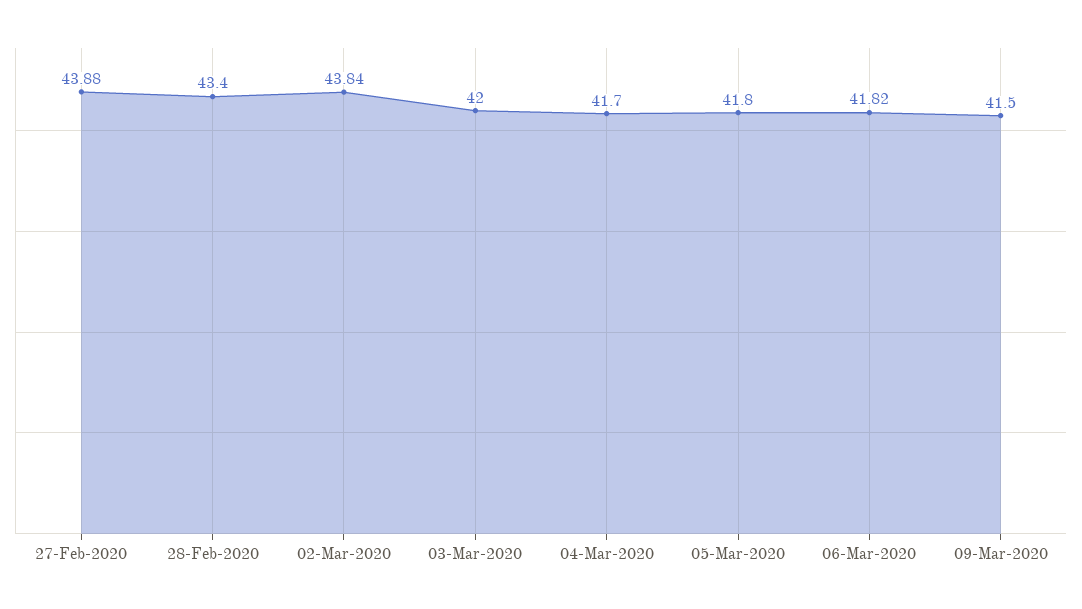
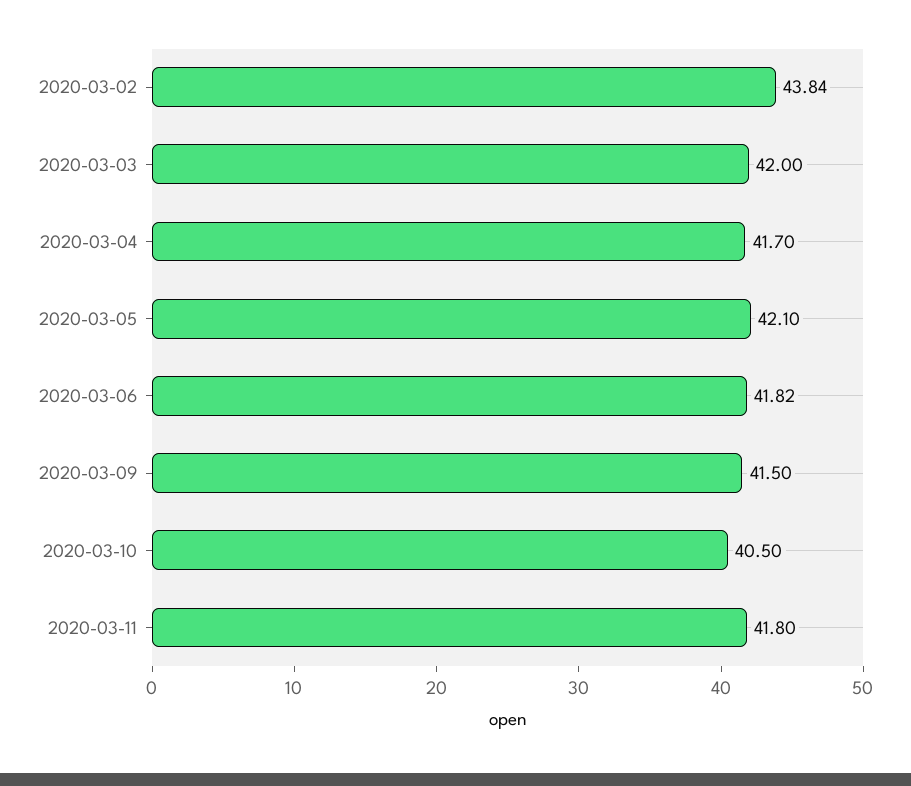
27-Feb-2020: 43.88 -> none
28-Feb-2020: 43.4 -> none
05-Mar-2020: 41.8 -> 42.1
2020-03-10: none -> 40.5
2020-03-11: none -> 41.8

